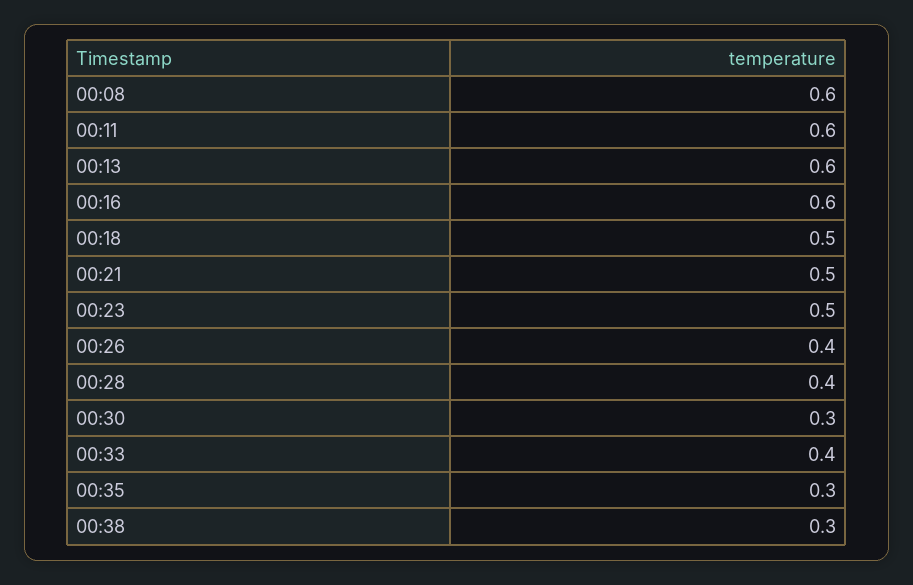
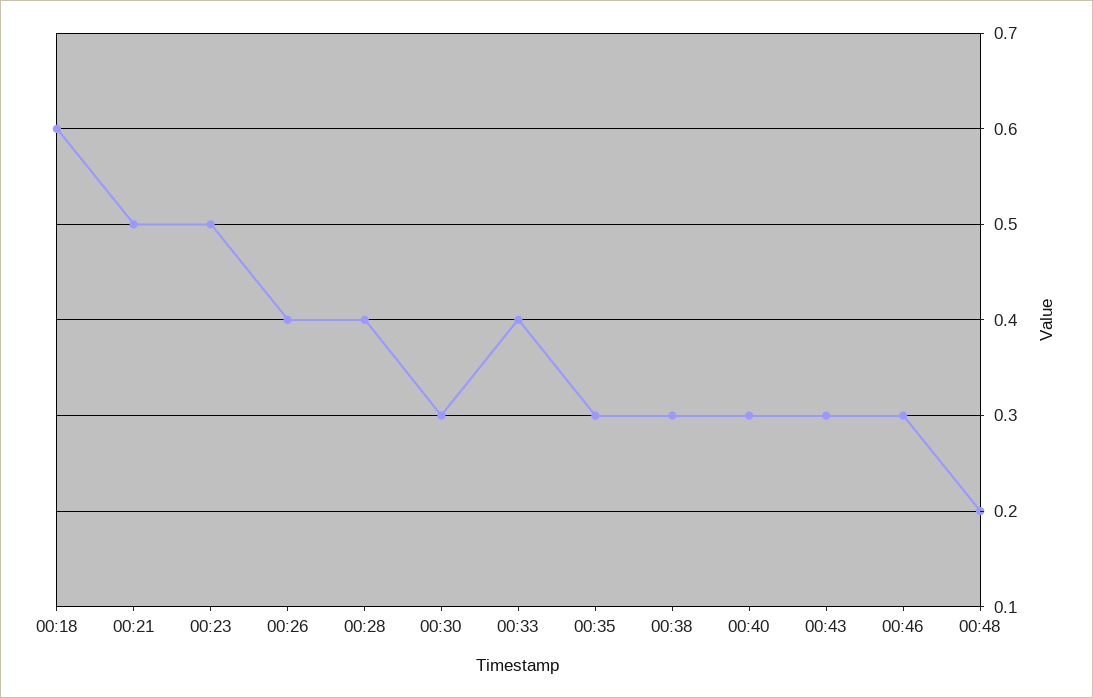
00:08: 0.6 -> none
00:11: 0.6 -> none
00:13: 0.6 -> none
00:16: 0.6 -> none
00:18: 0.5 -> 0.6
00:40: none -> 0.3
00:43: none -> 0.3
00:46: none -> 0.3
00:48: none -> 0.2

